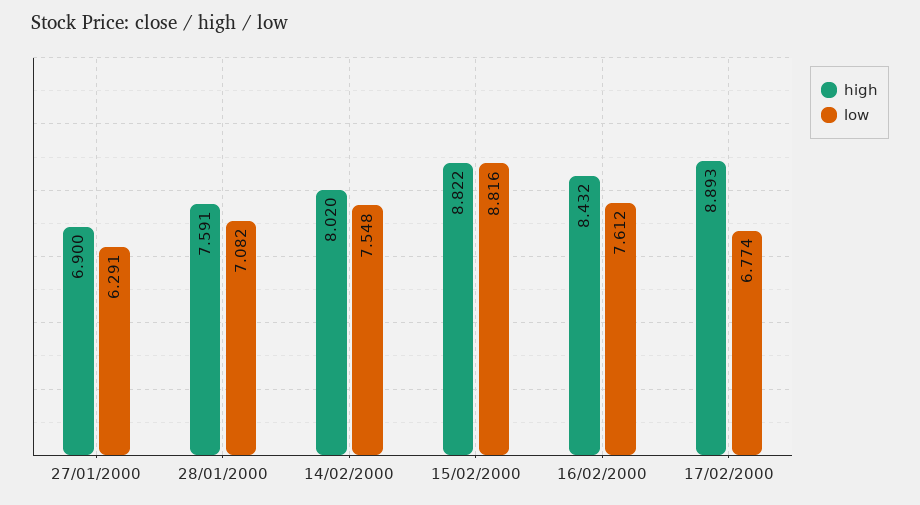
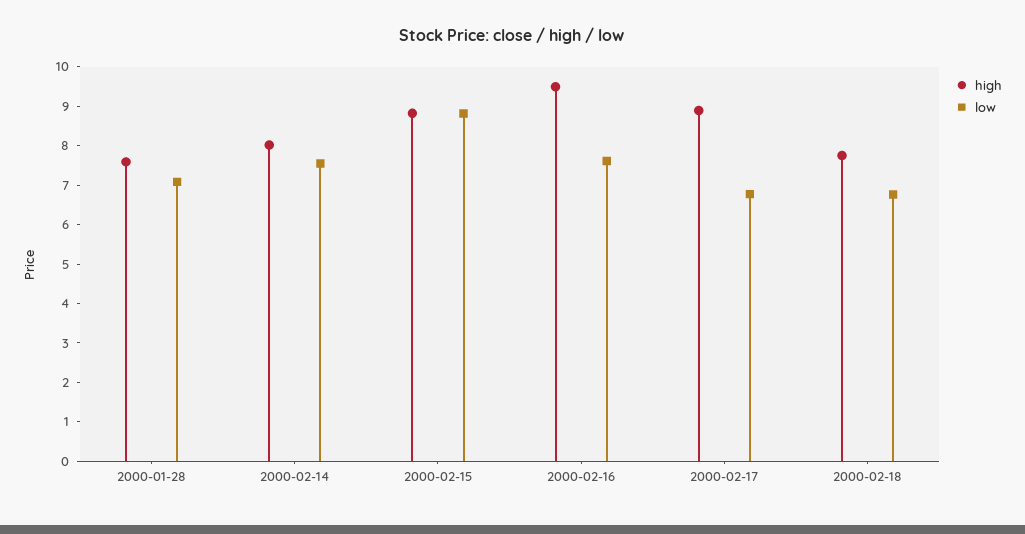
high, 27/01/2000: 6.9 -> none
low, 27/01/2000: 6.291 -> none
high, 16/02/2000: 8.432 -> 9.5
high, 2000-02-18: none -> 7.75
low, 2000-02-18: none -> 6.75

